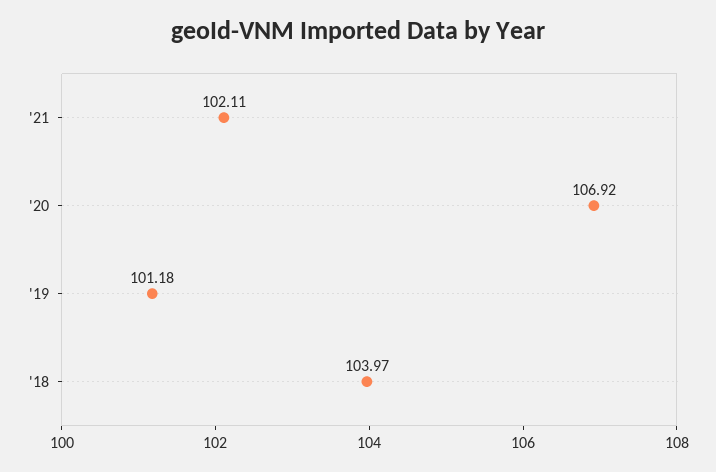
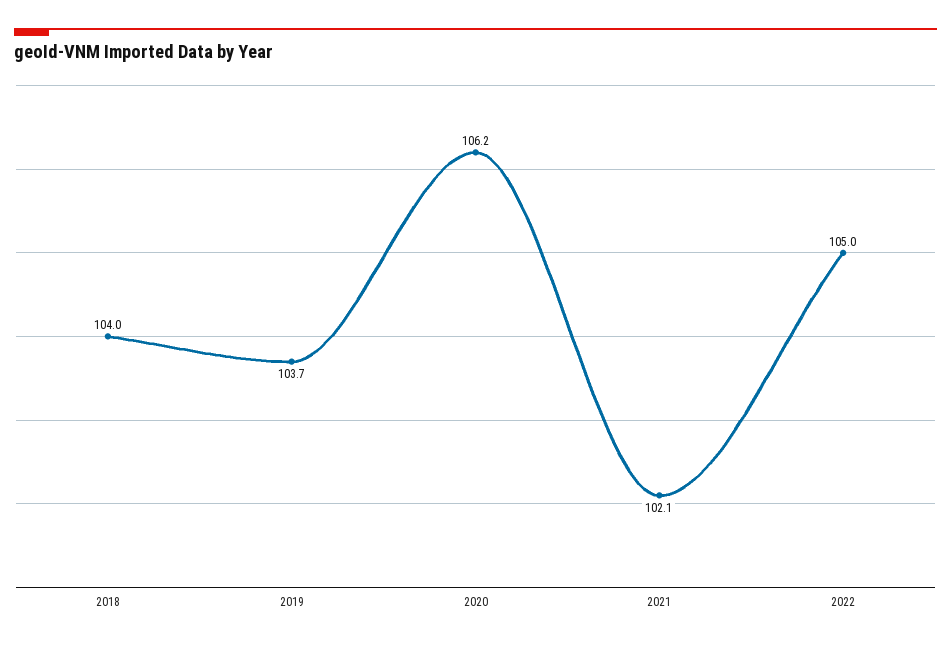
'20: 106.92 -> 106.2
'19: 101.18 -> 103.7
2022: none -> 105

